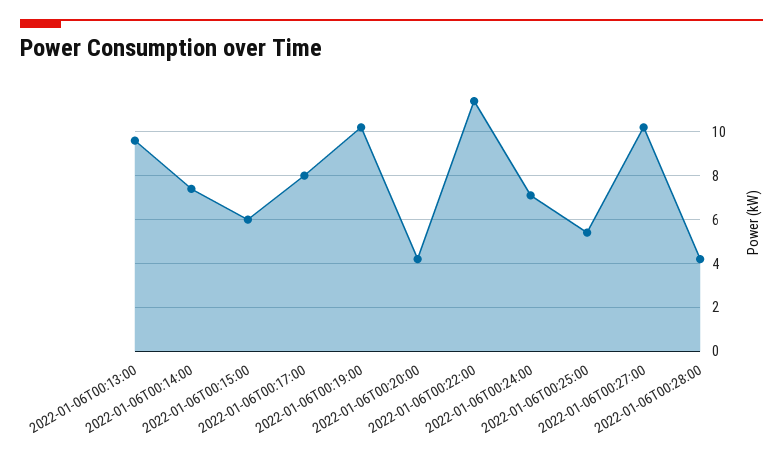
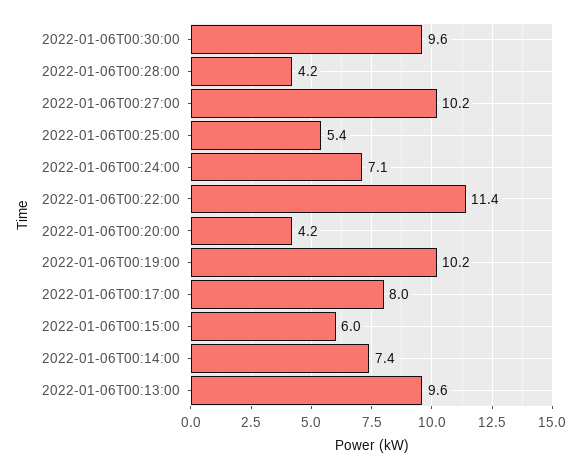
2022-01-06T00:30:00: none -> 9.6

